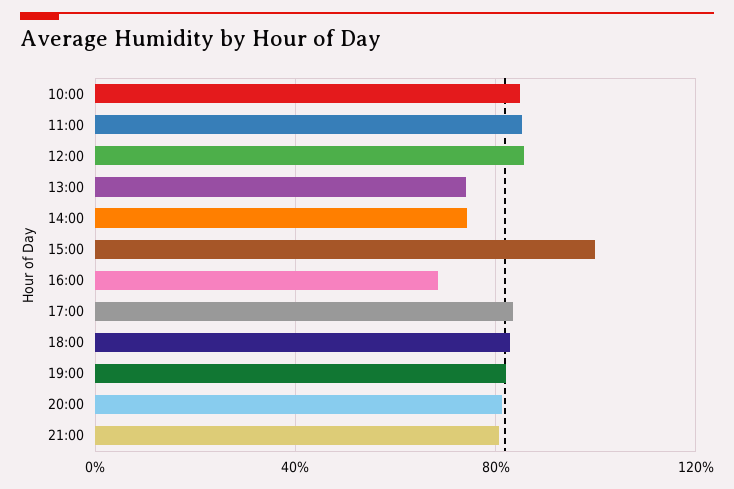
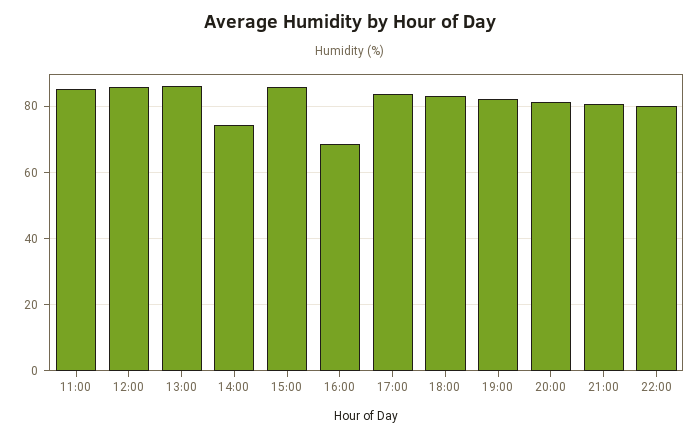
10:00: 85 -> none
13:00: 75 -> 86
15:00: 100 -> 86
22:00: none -> 80

